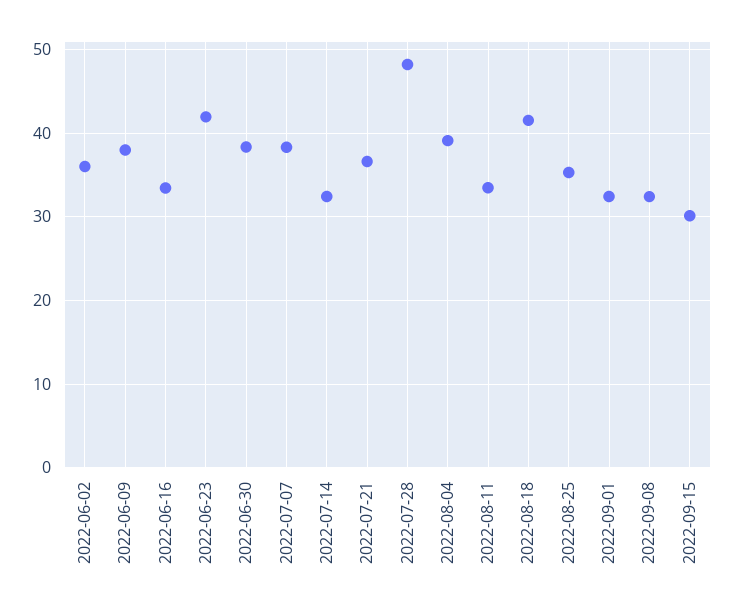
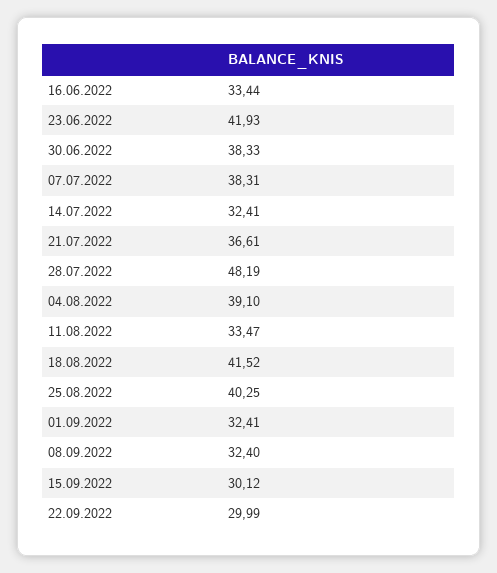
2022-06-02: 36 -> none
2022-06-09: 38 -> none
2022-08-25: 35 -> 40.25
22.09.2022: none -> 29.99

